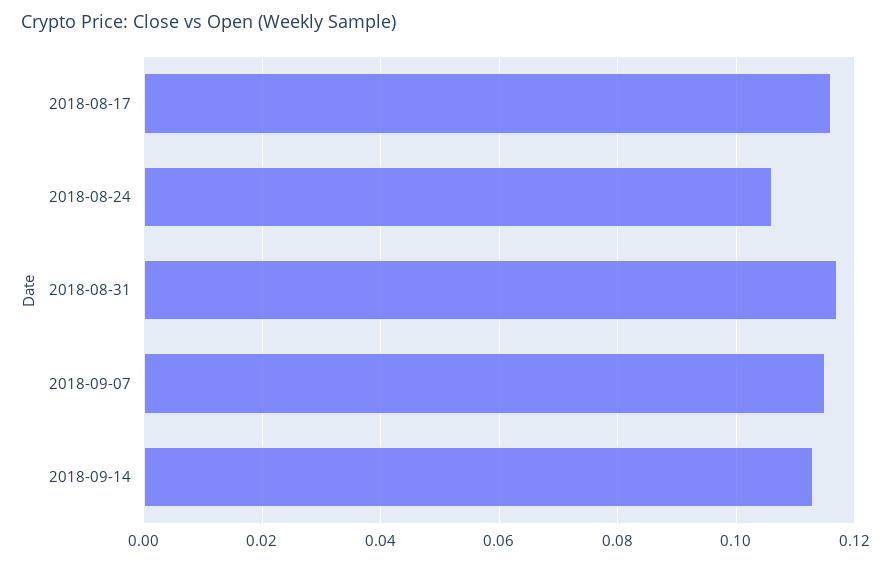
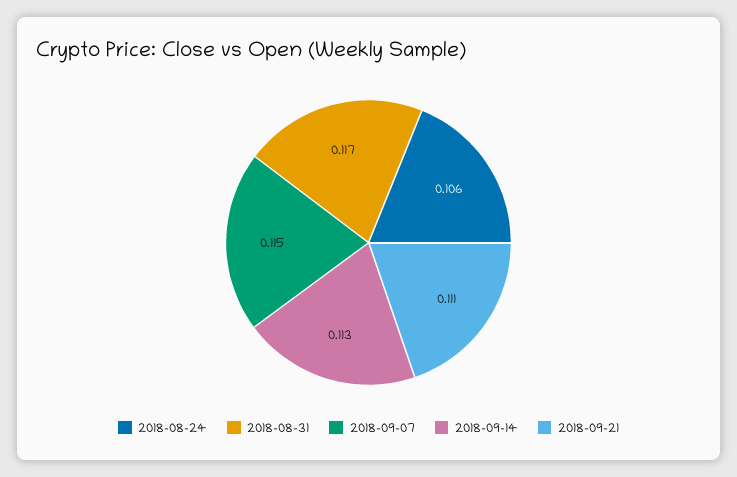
2018-08-17: 0.115 -> none
2018-09-21: none -> 0.111

